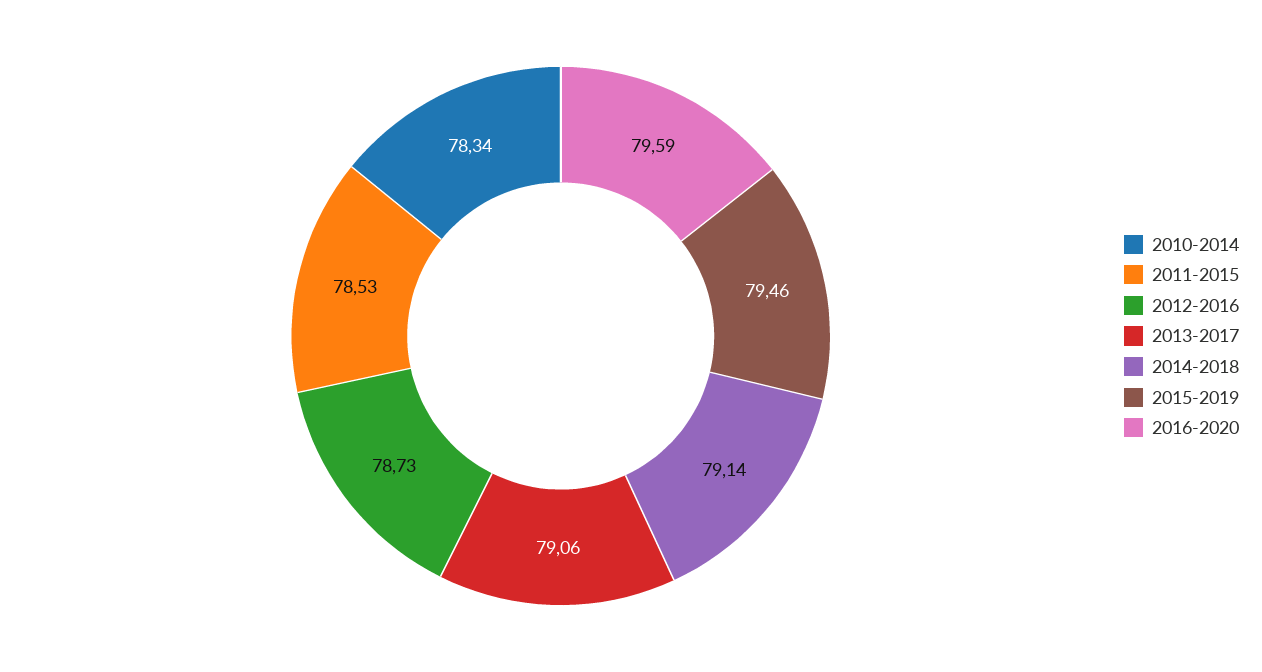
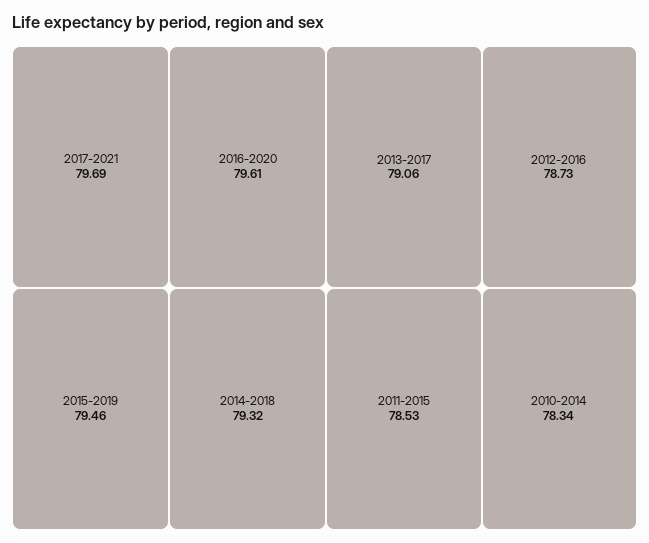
2014-2018: 79.14 -> 79.32
2016-2020: 79.59 -> 79.61
2017-2021: none -> 79.69

